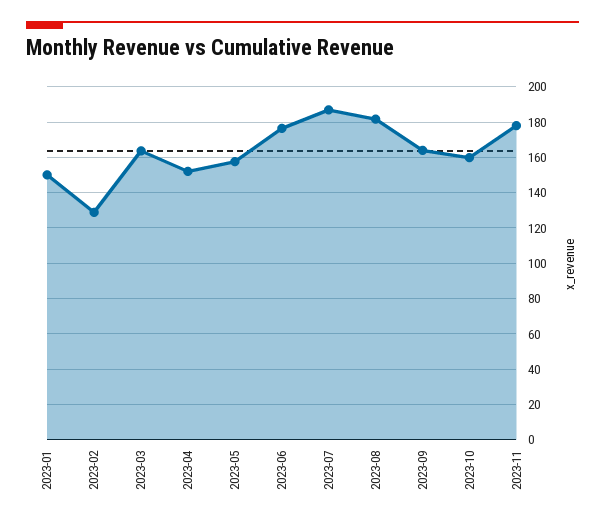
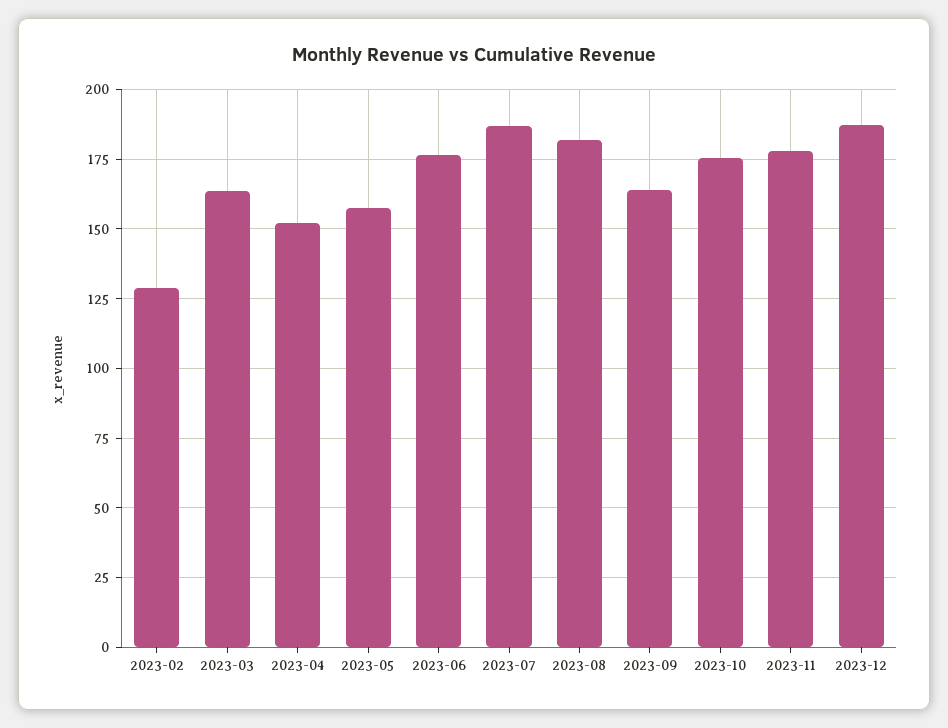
2023-01: 150 -> none
2023-10: 160 -> 175
2023-12: none -> 187.5

